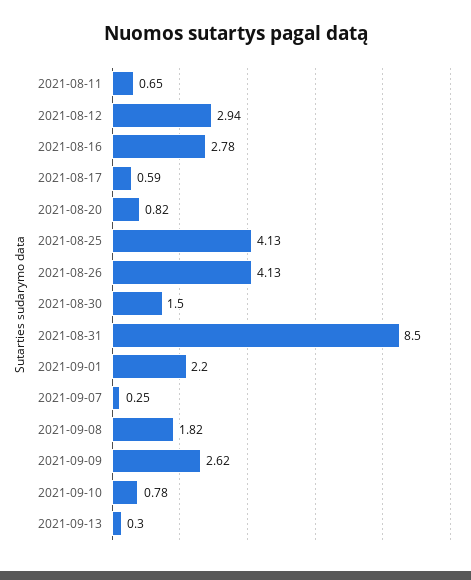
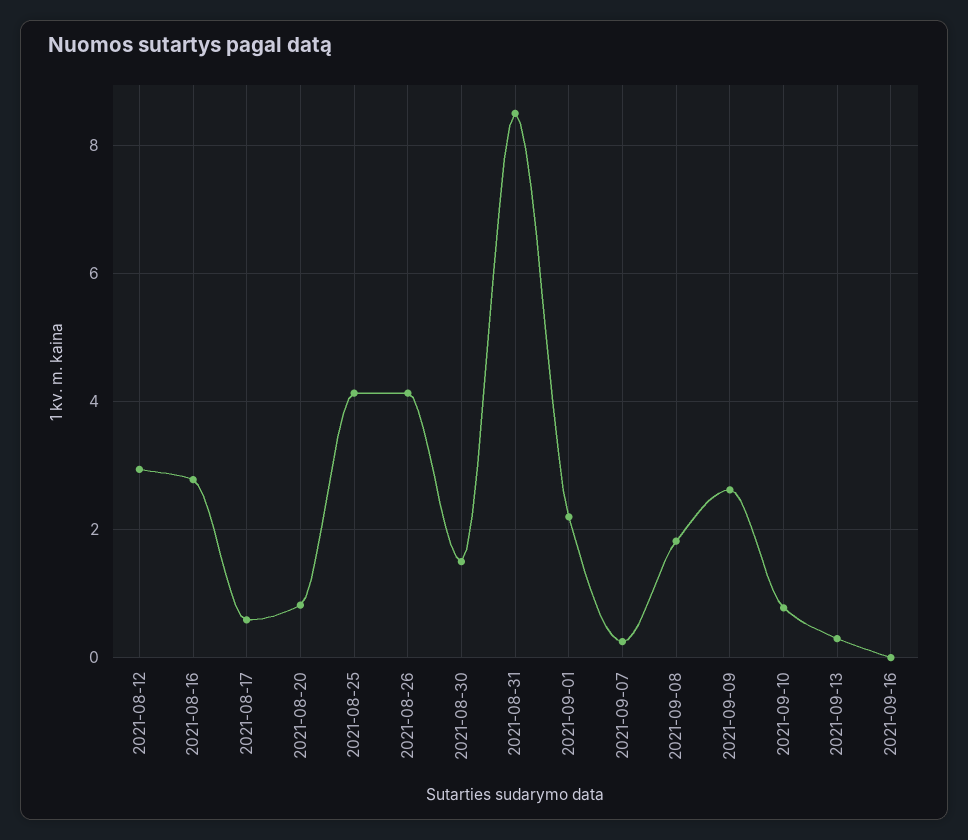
2021-08-11: 0.65 -> none
2021-09-16: none -> 0

